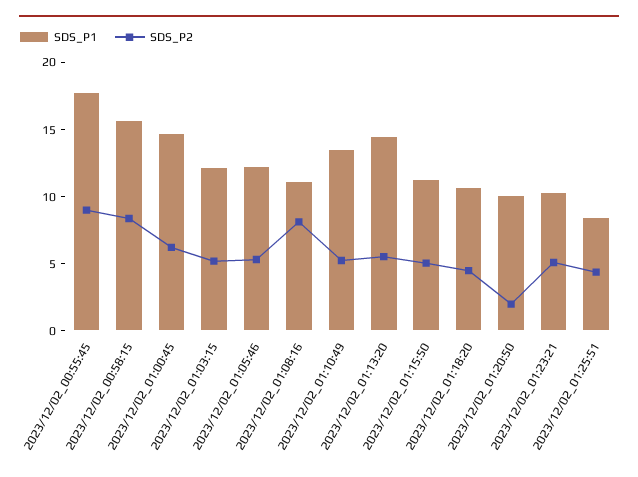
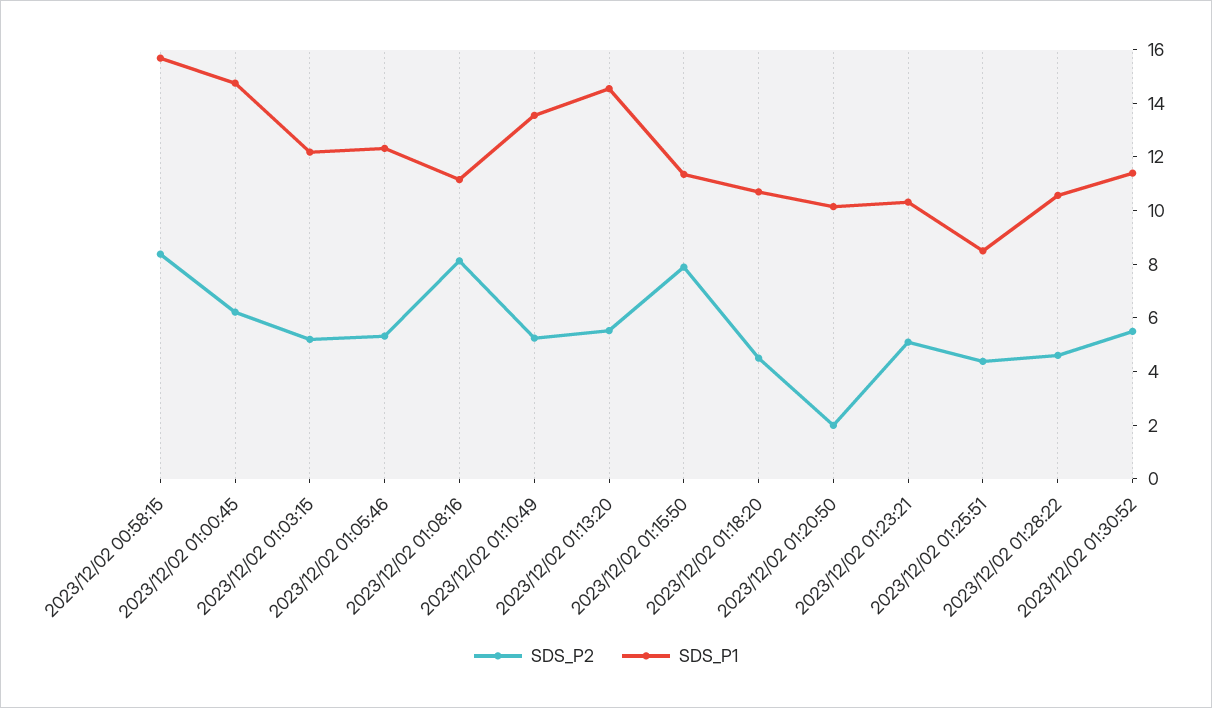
SDS_P1, 2023/12/02_00:55:45: 18 -> none
SDS_P2, 2023/12/02_00:55:45: 9 -> none
SDS_P2, 2023/12/02_01:15:50: 5 -> 8
SDS_P2, 2023/12/02 01:28:22: none -> 4.5
SDS_P1, 2023/12/02 01:28:22: none -> 10.5
SDS_P2, 2023/12/02 01:30:52: none -> 5.5
SDS_P1, 2023/12/02 01:30:52: none -> 11.5

